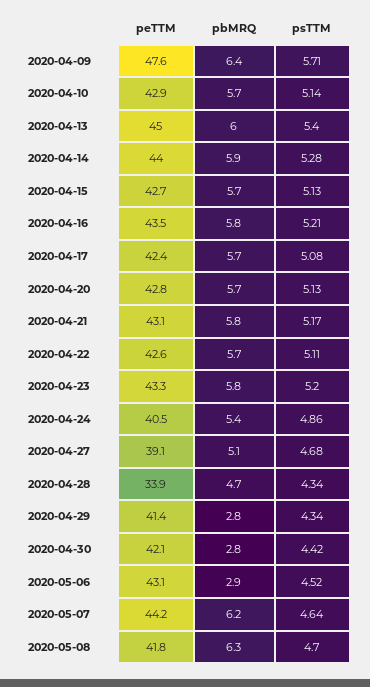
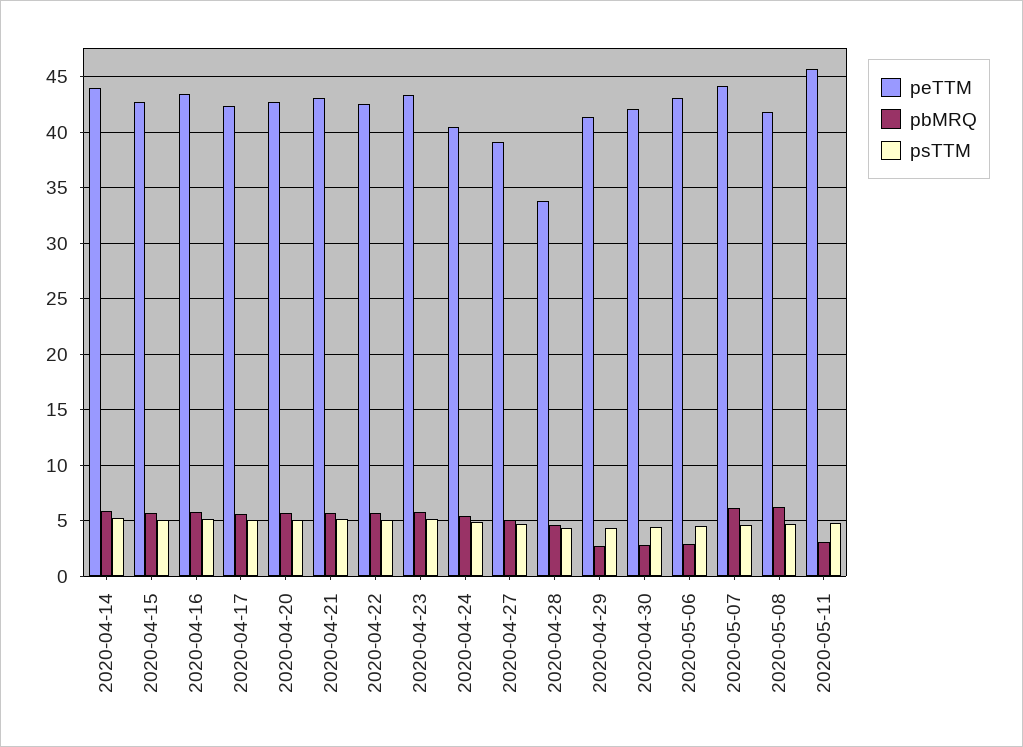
peTTM, 2020-04-09: 47.6 -> none
pbMRQ, 2020-04-09: 6.4 -> none
psTTM, 2020-04-09: 5.71 -> none
peTTM, 2020-04-10: 42.9 -> none
pbMRQ, 2020-04-10: 5.7 -> none
psTTM, 2020-04-10: 5.14 -> none
peTTM, 2020-04-13: 45 -> none
pbMRQ, 2020-04-13: 6 -> none
psTTM, 2020-04-13: 5.4 -> none
peTTM, 2020-05-11: none -> 46
pbMRQ, 2020-05-11: none -> 3
psTTM, 2020-05-11: none -> 5

